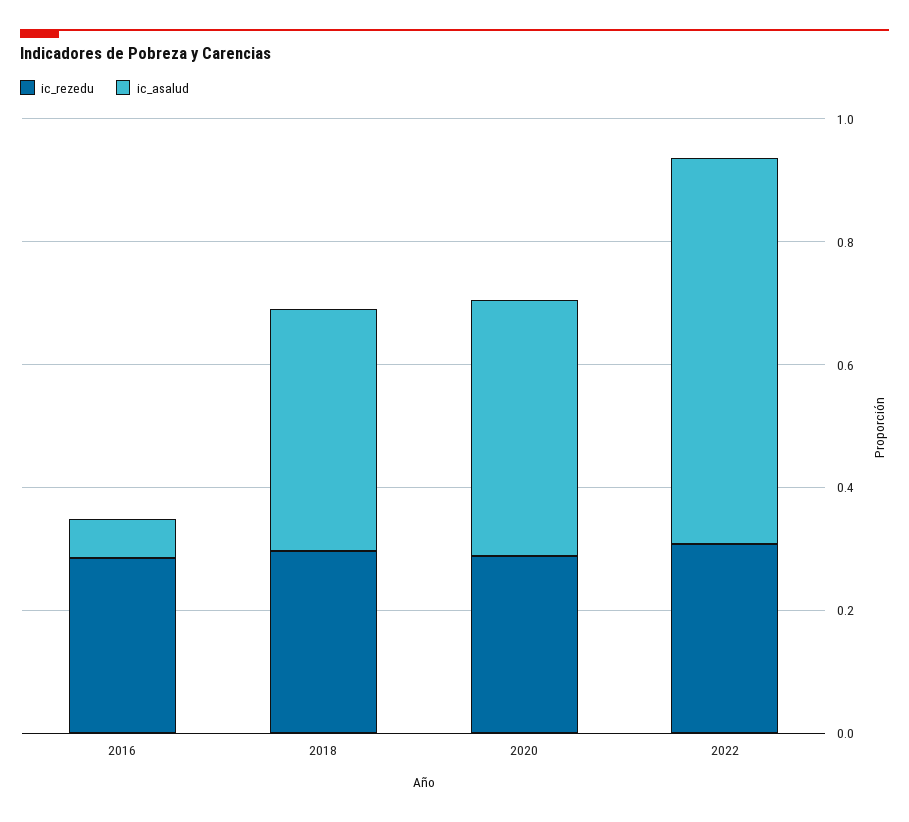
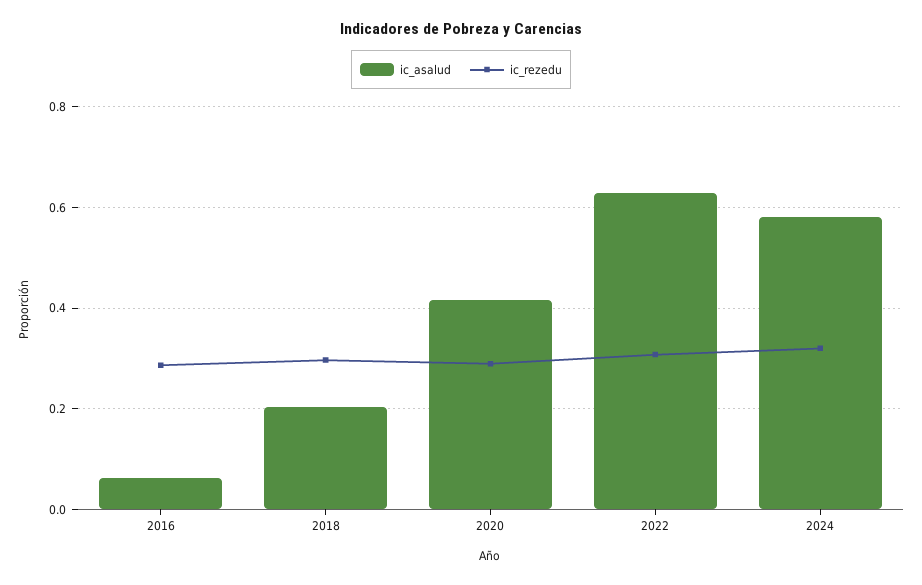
ic_asalud, 2018: 0.4 -> 0.2
ic_asalud, 2024: none -> 0.58
ic_rezedu, 2024: none -> 0.32

